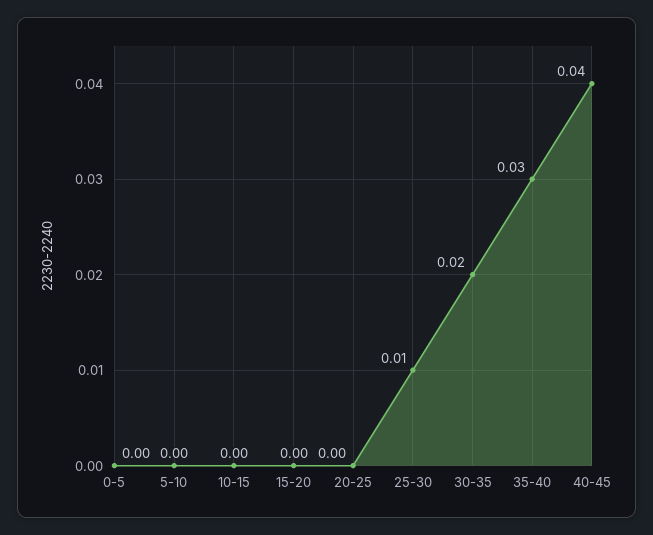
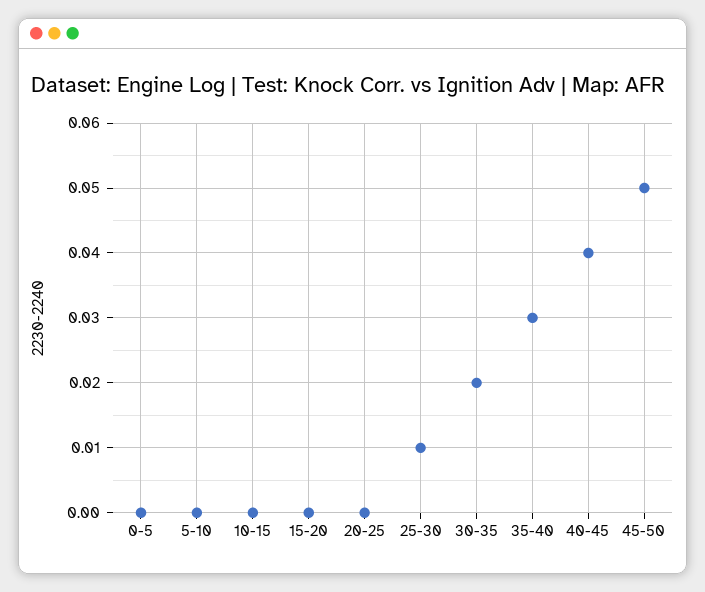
45-50: none -> 0.05

